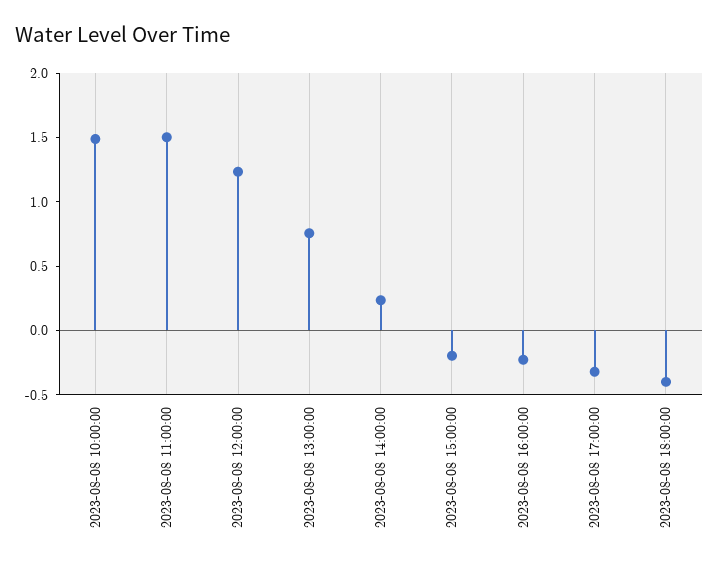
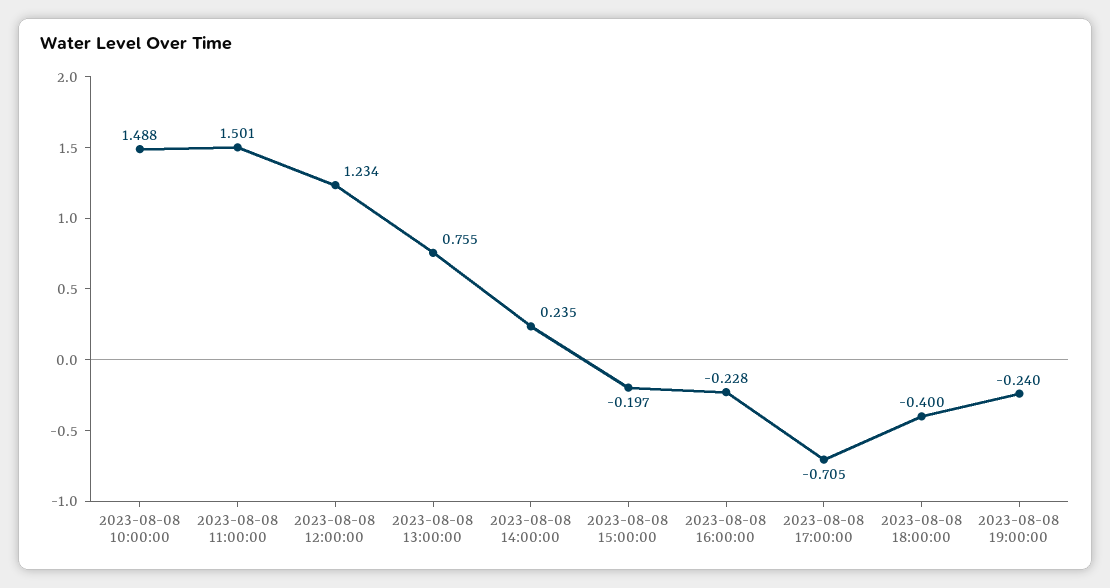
2023-08-08 17:00:00: -0.3 -> -0.705
2023-08-08 19:00:00: none -> -0.24

